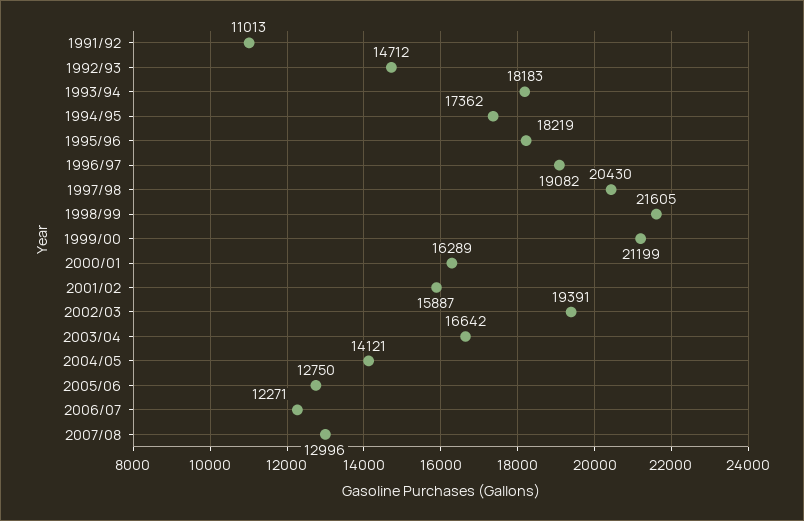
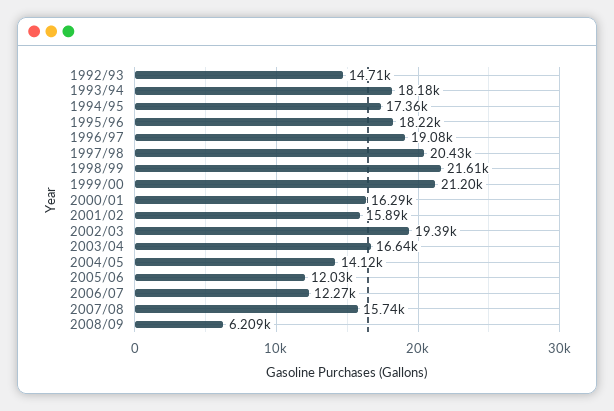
1991/92: 11013 -> none
2005/06: 12750 -> 12030
2007/08: 12996 -> 15740
2008/09: none -> 6209

